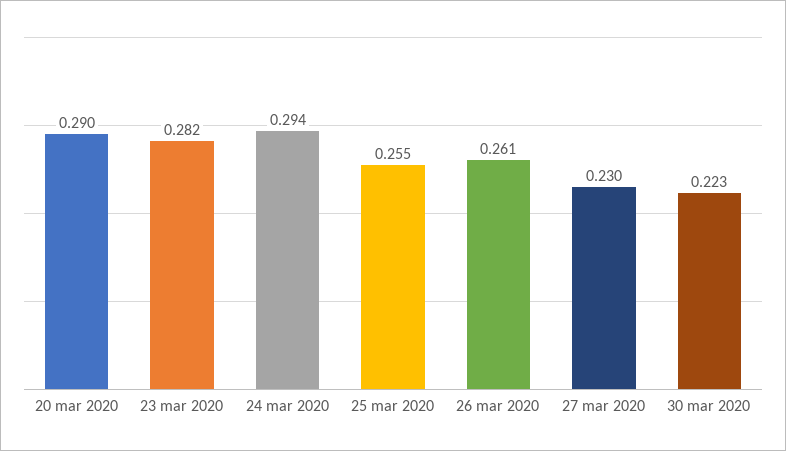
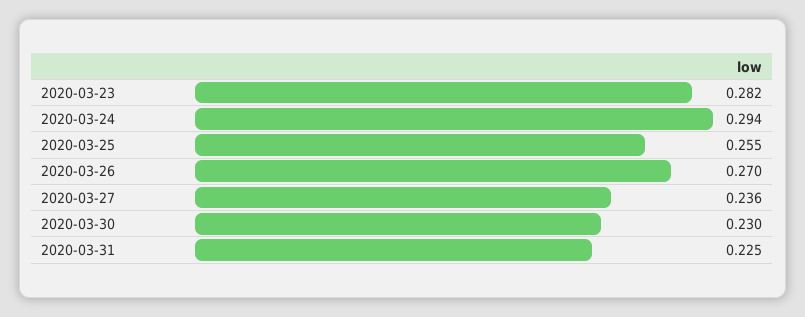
20 mar 2020: 0.29 -> none
26 mar 2020: 0.261 -> 0.27
27 mar 2020: 0.23 -> 0.236
30 mar 2020: 0.223 -> 0.23
2020-03-31: none -> 0.225

